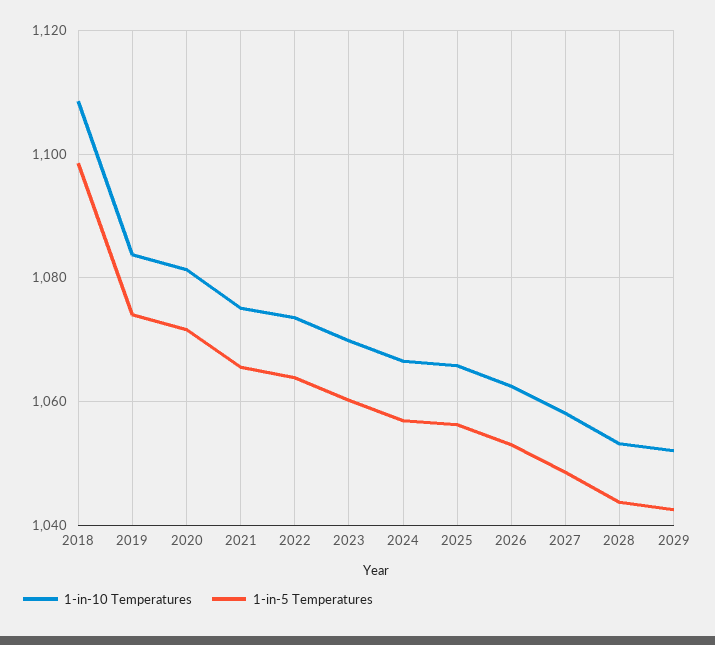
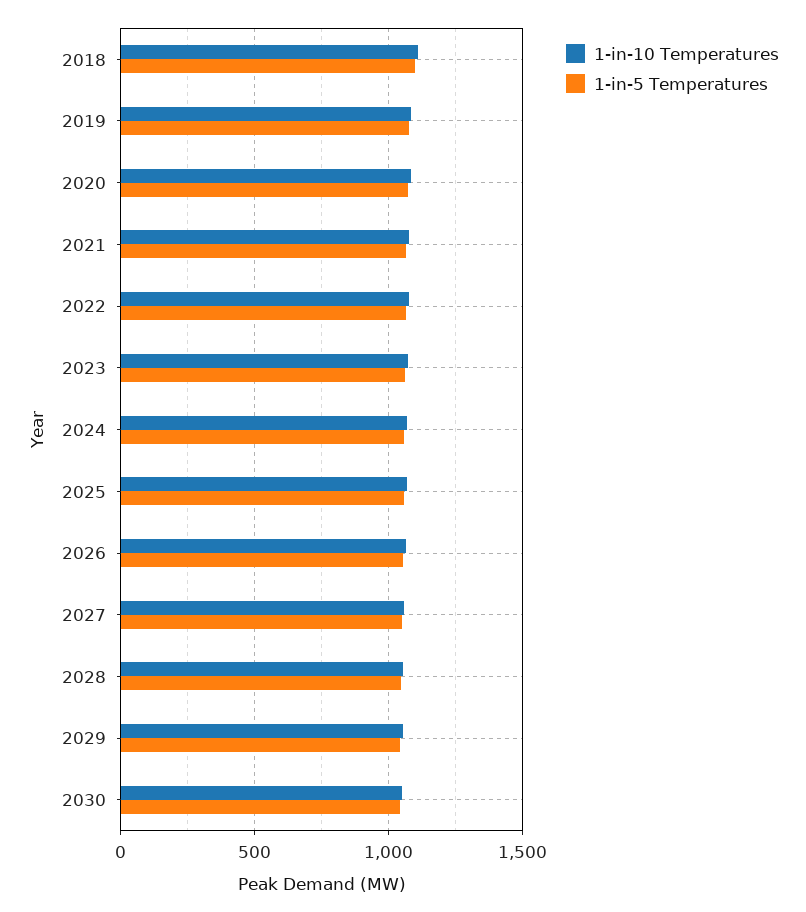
1-in-10 Temperatures, 2030: none -> 1050
1-in-5 Temperatures, 2030: none -> 1050

